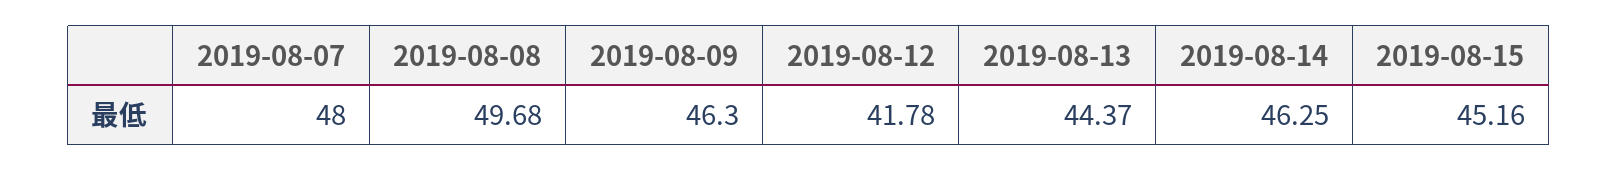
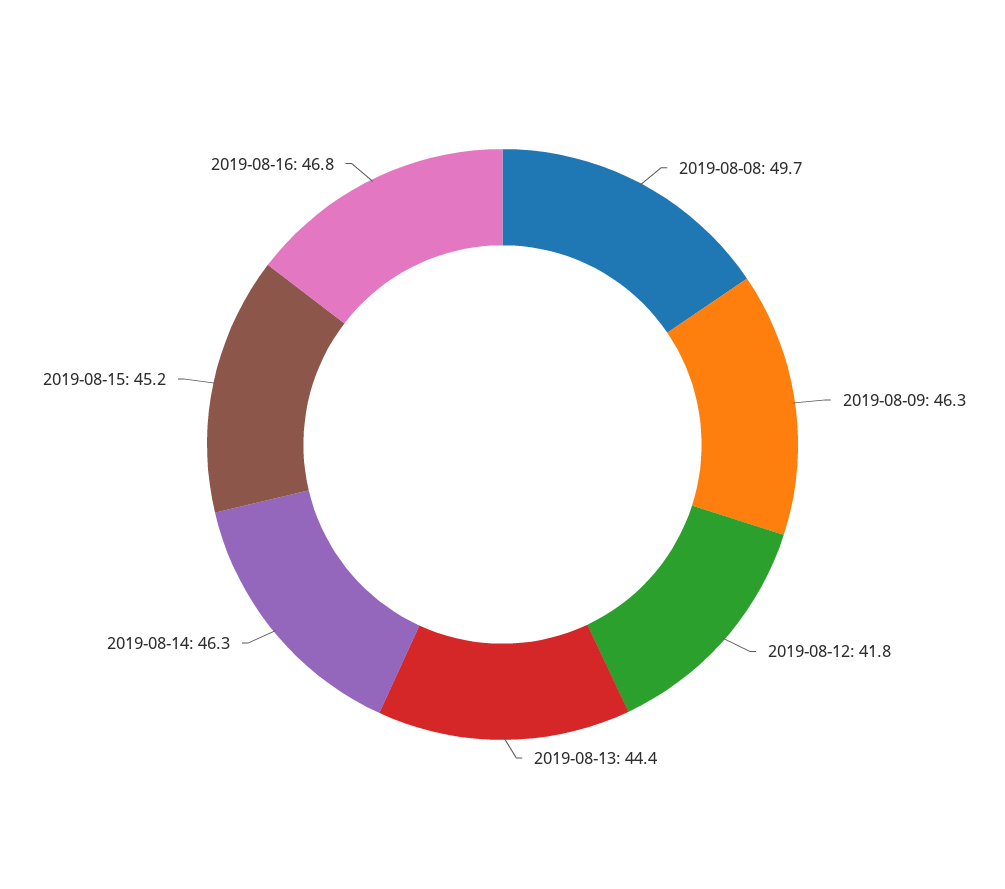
2019-08-07: 48 -> none
2019-08-16: none -> 46.8

